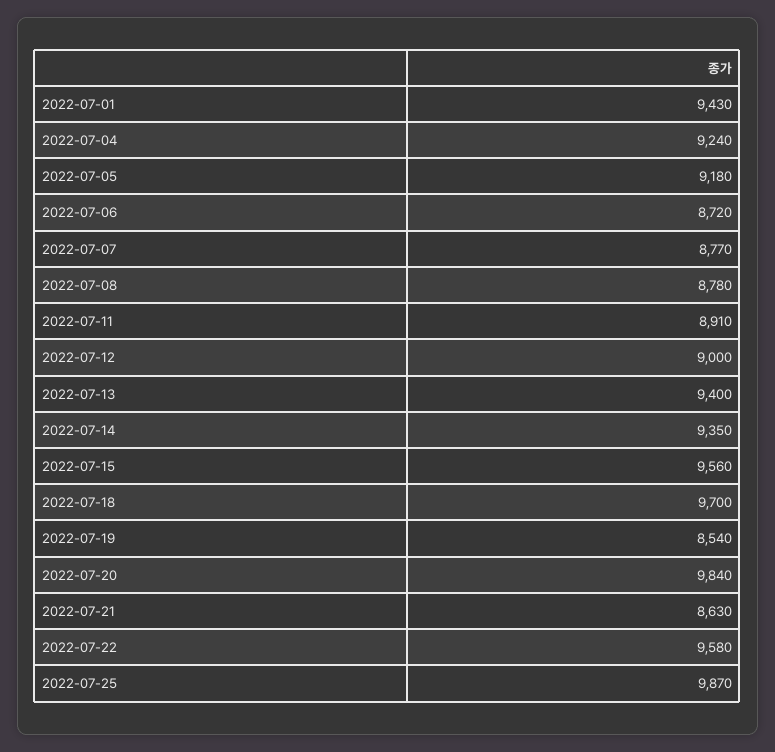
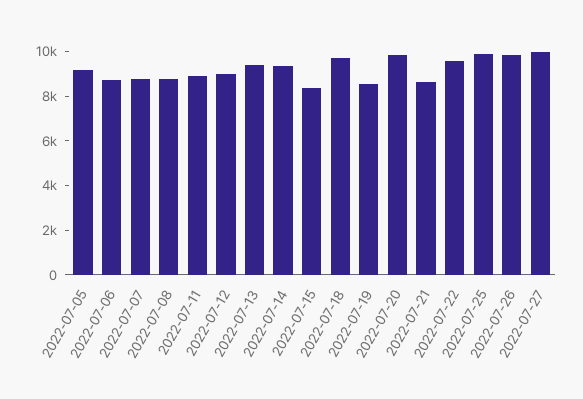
2022-07-01: 9430 -> none
2022-07-04: 9240 -> none
2022-07-15: 9560 -> 8500
2022-07-26: none -> 10000
2022-07-27: none -> 10000

